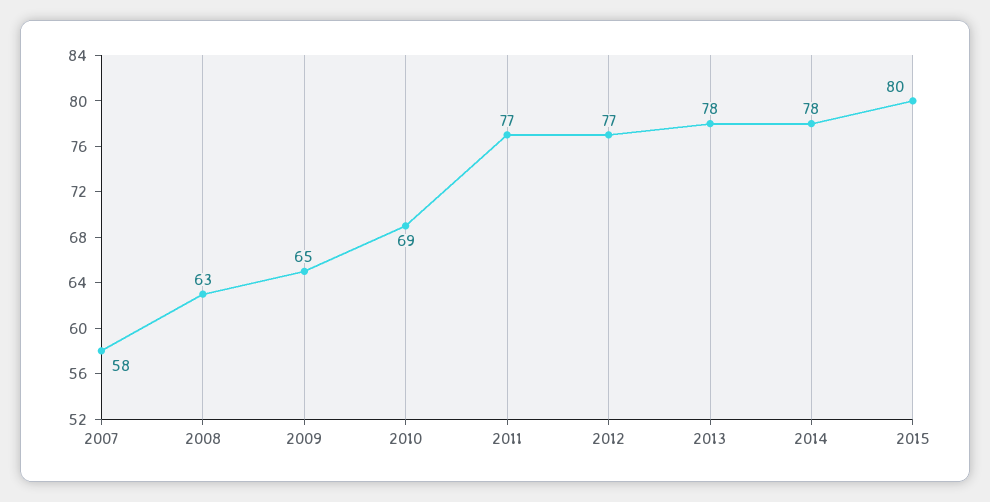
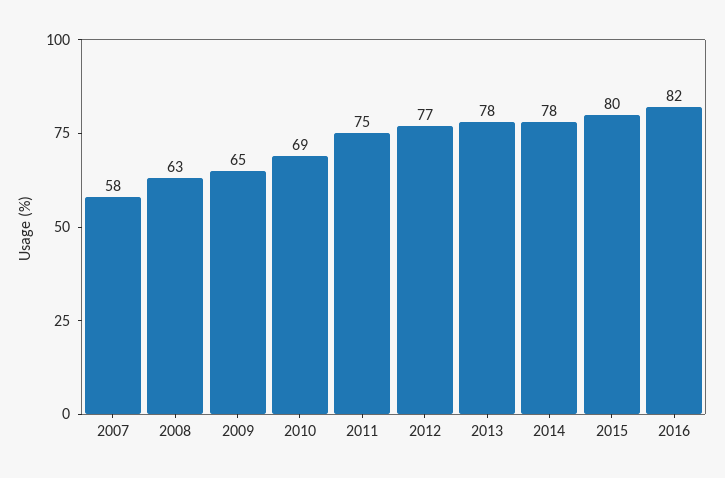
2011: 77 -> 75
2016: none -> 82

